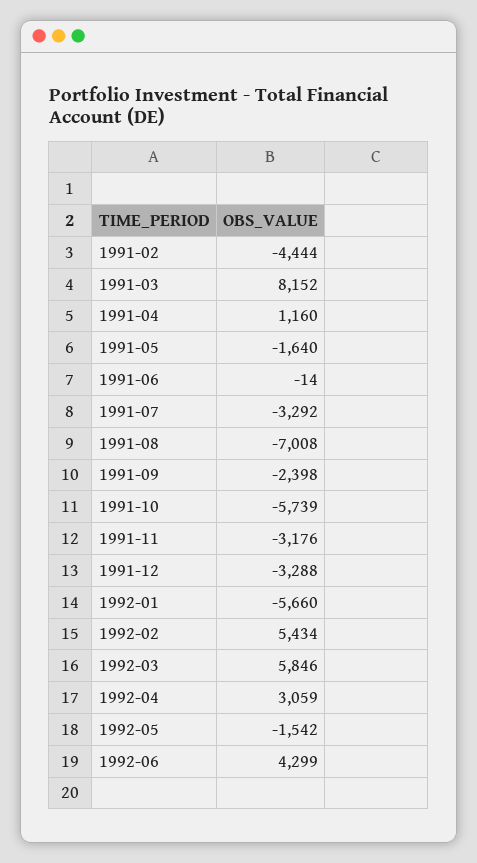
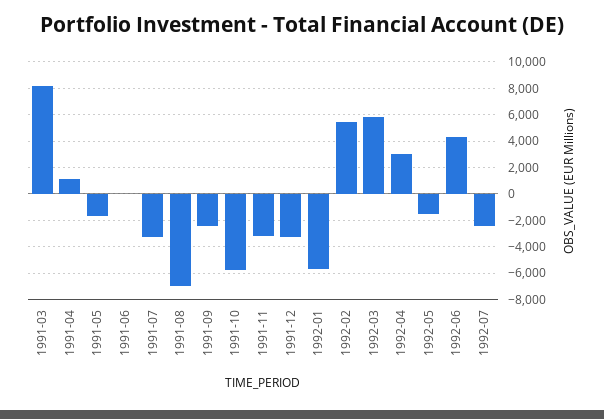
1991-02: -4444 -> none
1992-07: none -> -2500

